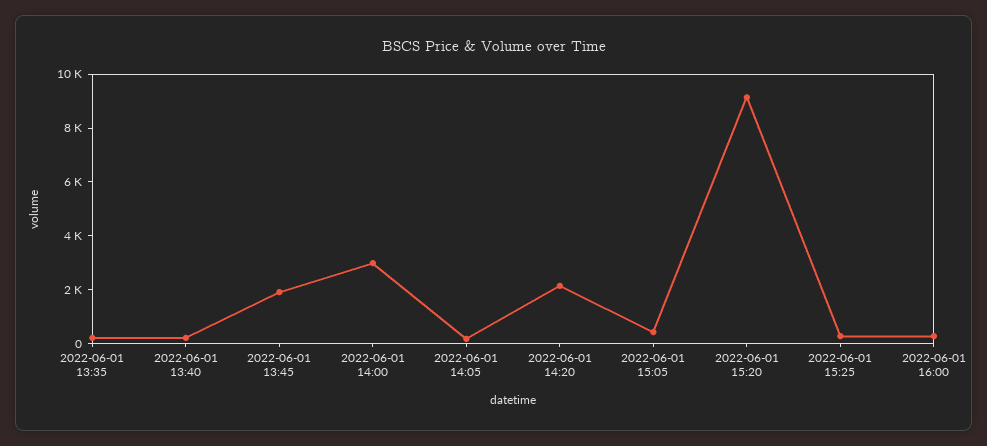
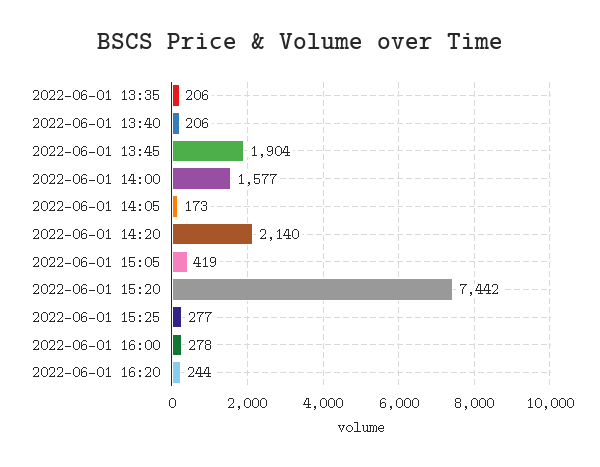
2022-06-01 14:00: 3000 -> 1577
2022-06-01 15:20: 9000 -> 7442
2022-06-01 16:20: none -> 244

